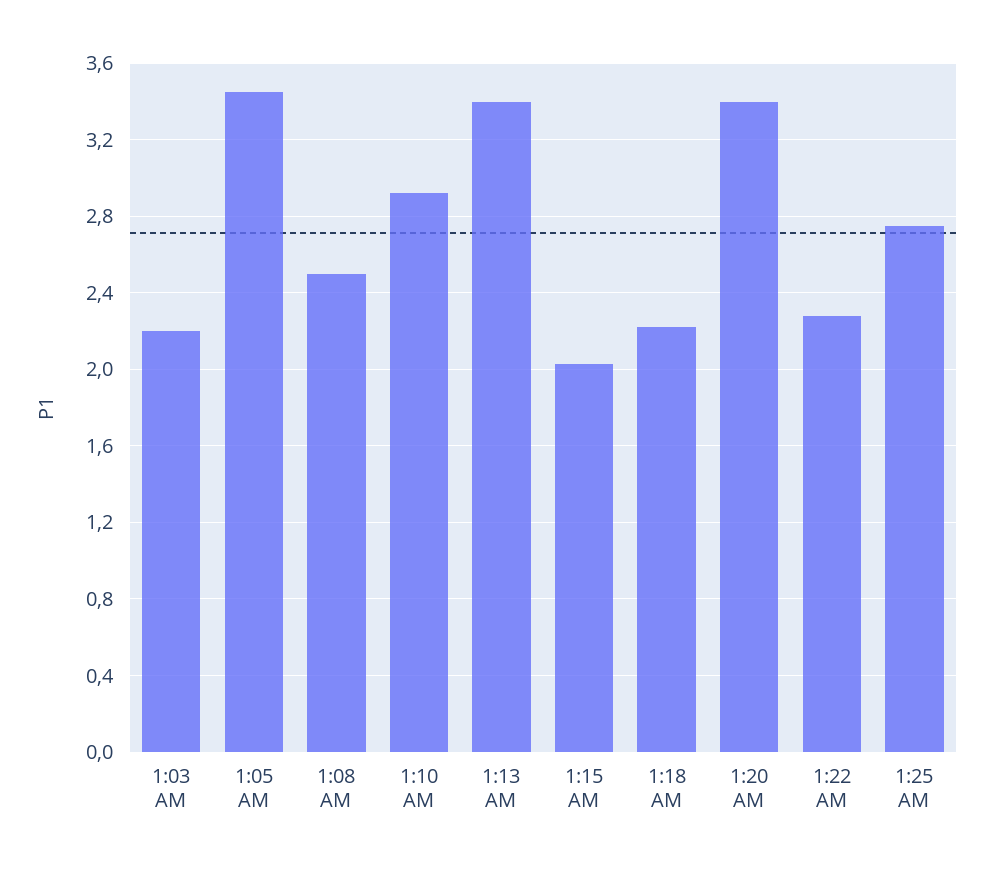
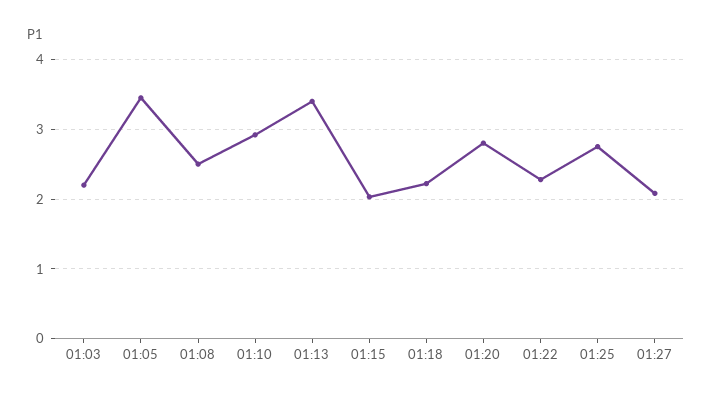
1:20 AM: 3.4 -> 2.8
01:27: none -> 2.1

